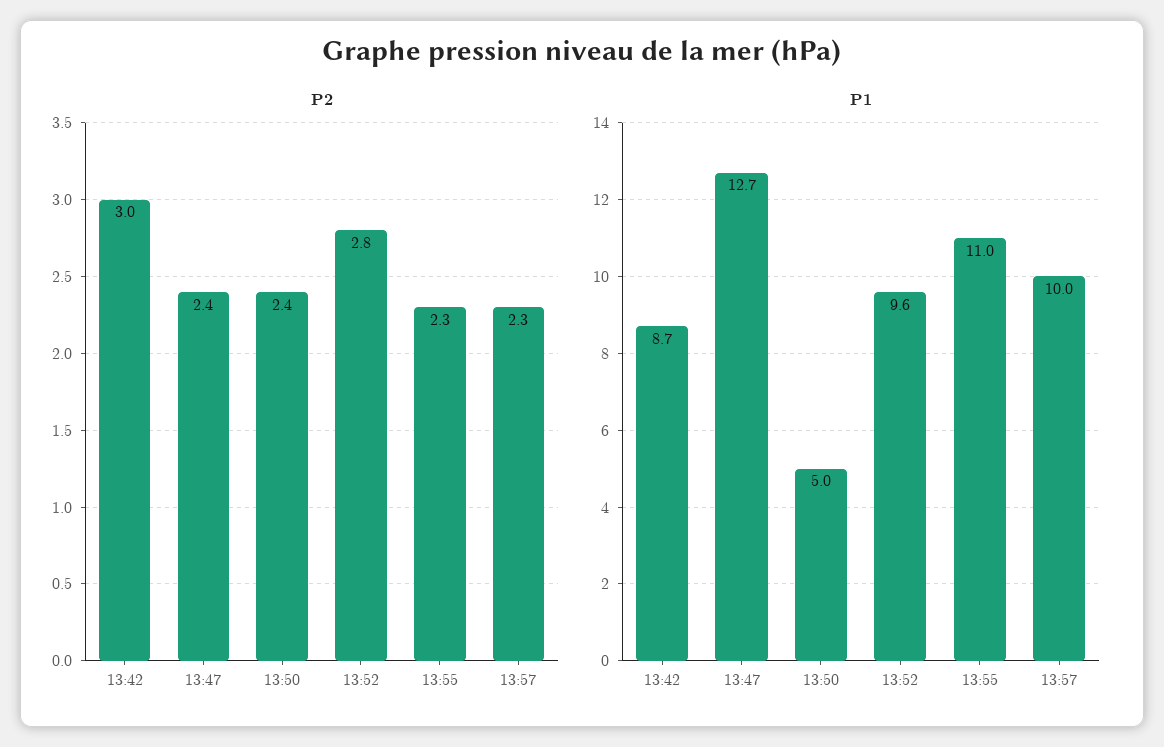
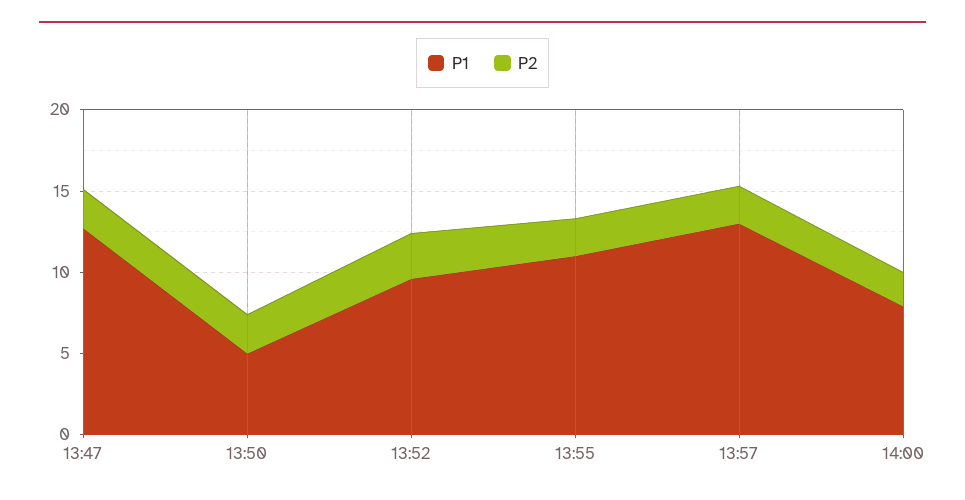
P2, 13:42: 3 -> none
P1, 13:42: 8.7 -> none
P1, 13:57: 10 -> 13
P1, 14:00: none -> 8
P2, 14:00: none -> 2

